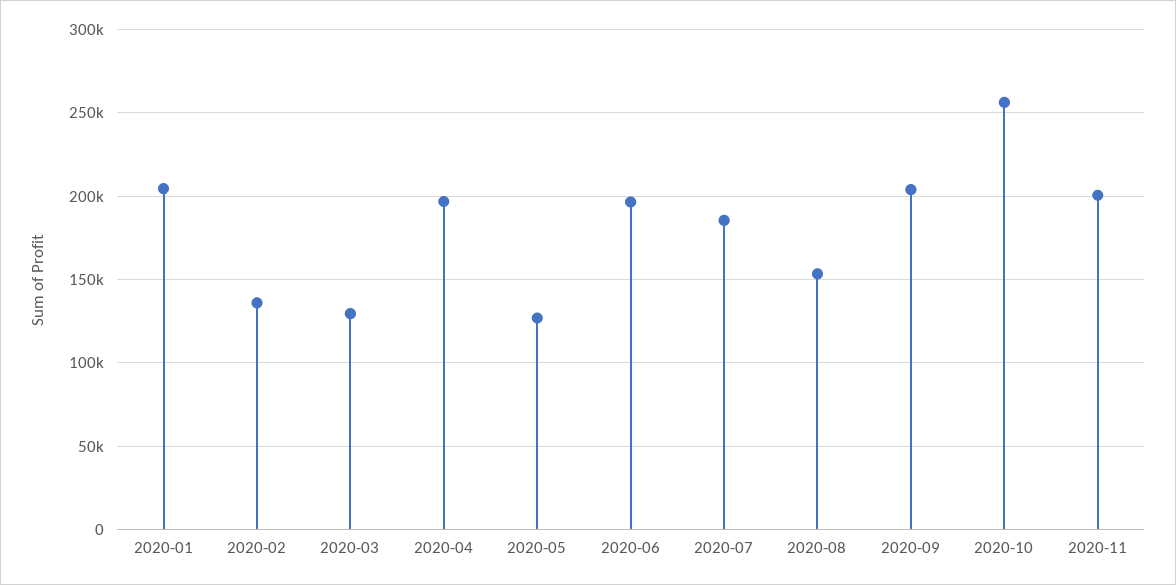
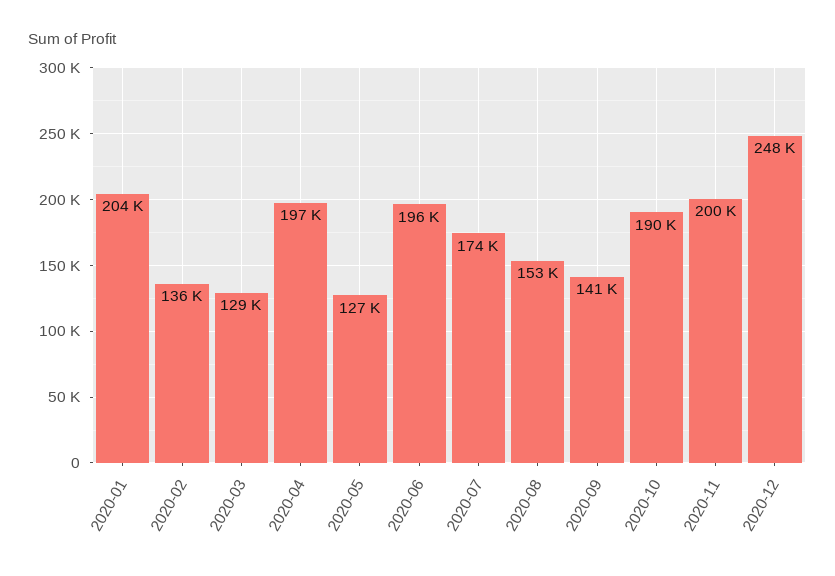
2020-07: 185000 -> 174000
2020-09: 205000 -> 141000
2020-10: 255000 -> 190000
2020-12: none -> 248000

